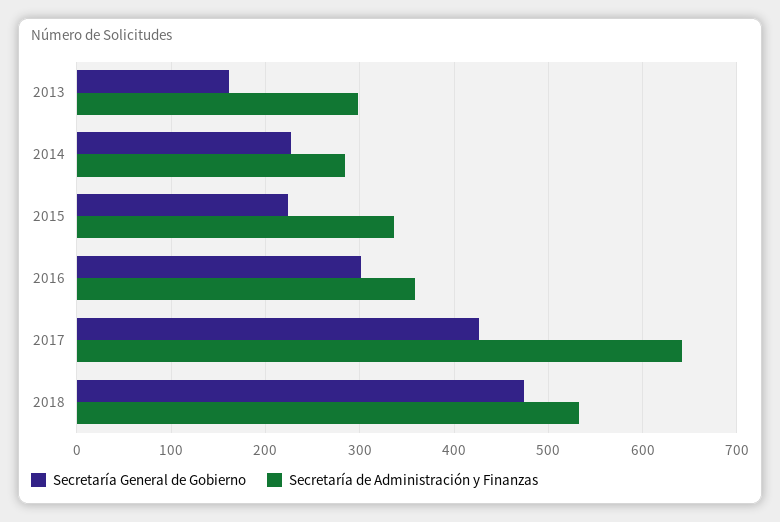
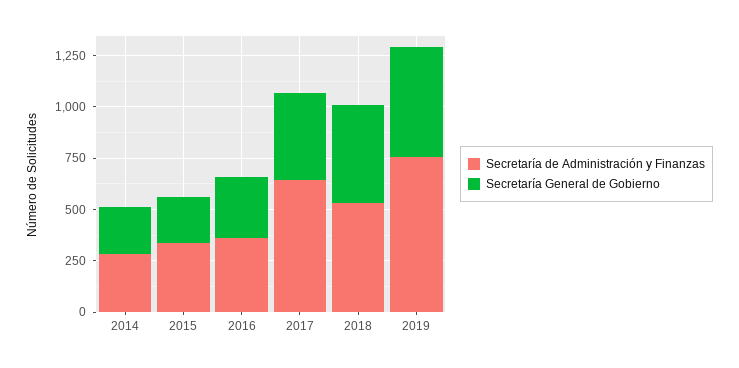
Secretaría General de Gobierno, 2013: 160 -> none
Secretaría de Administración y Finanzas, 2013: 300 -> none
Secretaría de Administración y Finanzas, 2019: none -> 750
Secretaría General de Gobierno, 2019: none -> 550

